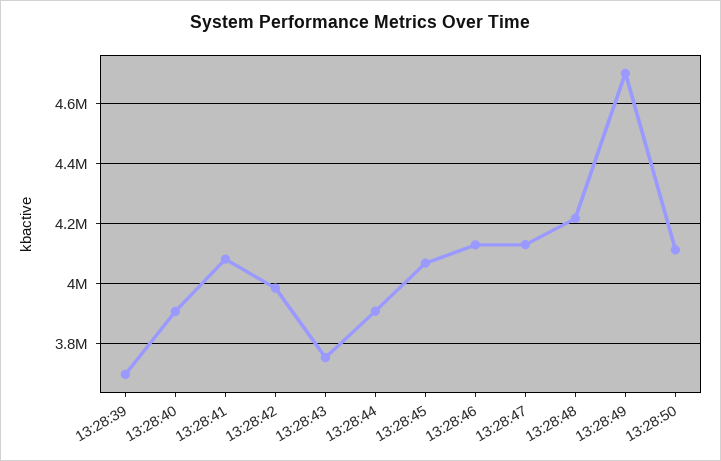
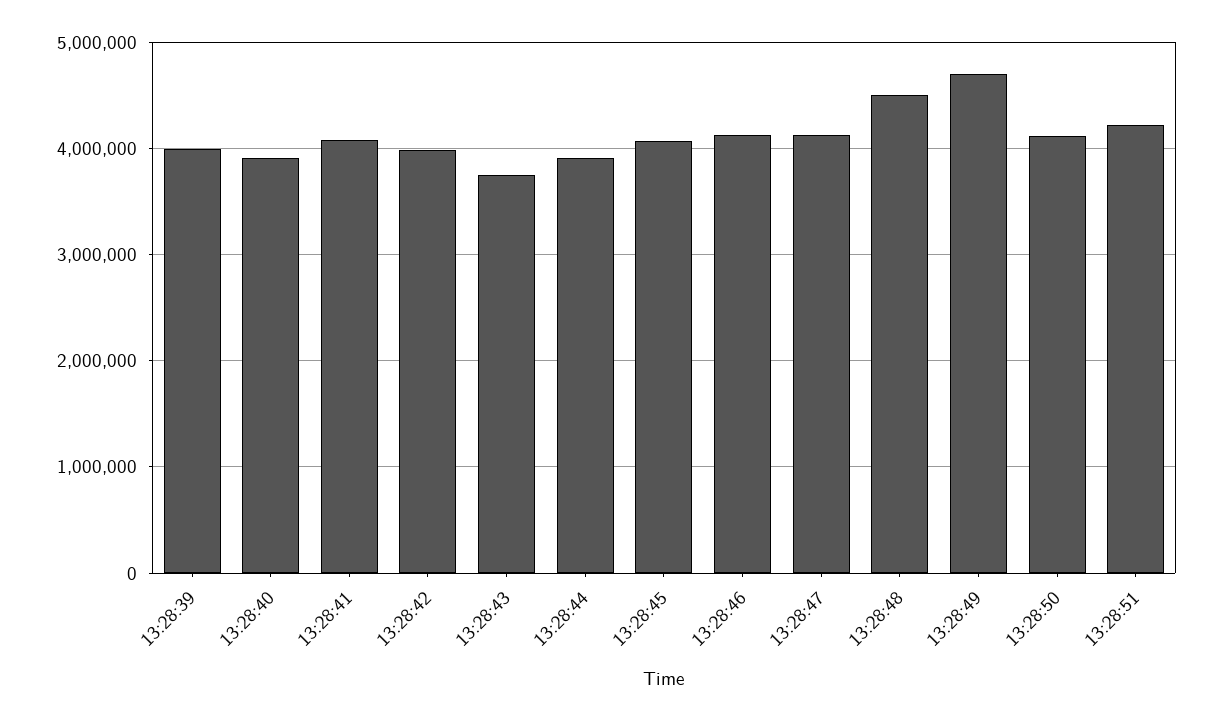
13:28:39: 3700000 -> 4000000
13:28:48: 4225000 -> 4500000
13:28:51: none -> 4200000

